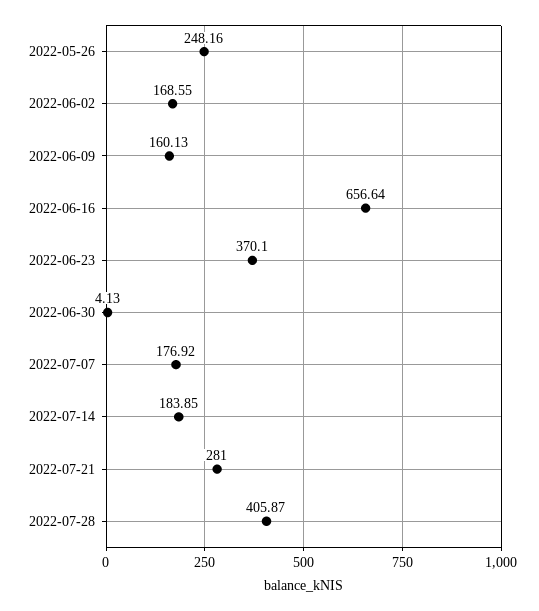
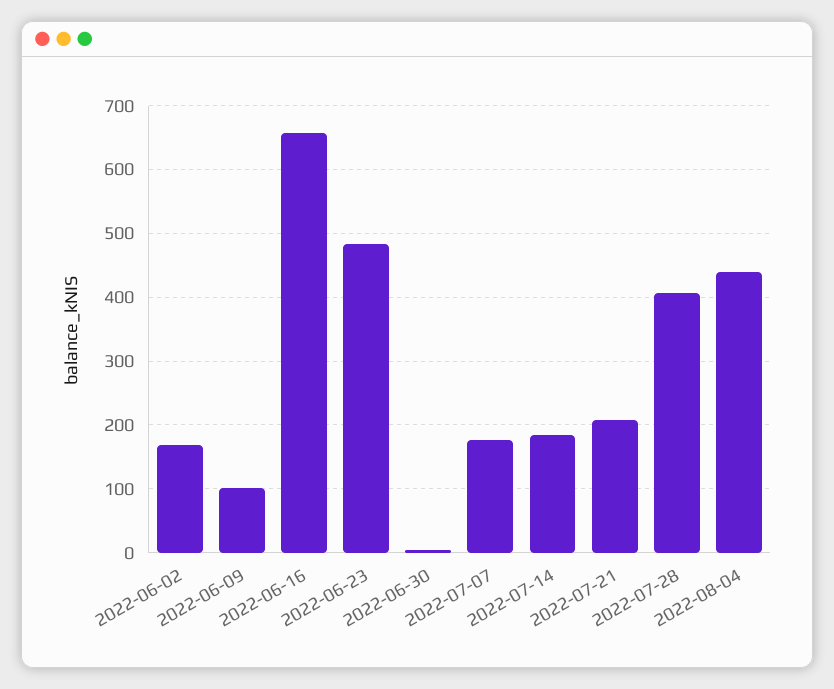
2022-05-26: 248.16 -> none
2022-06-09: 160.13 -> 100
2022-06-23: 370.1 -> 480
2022-07-21: 281 -> 210
2022-08-04: none -> 440

